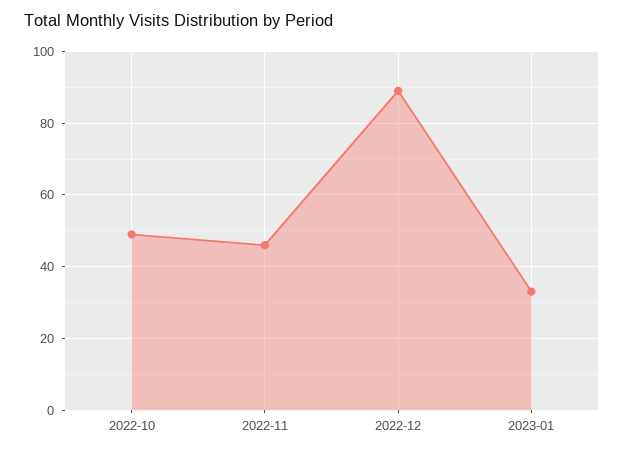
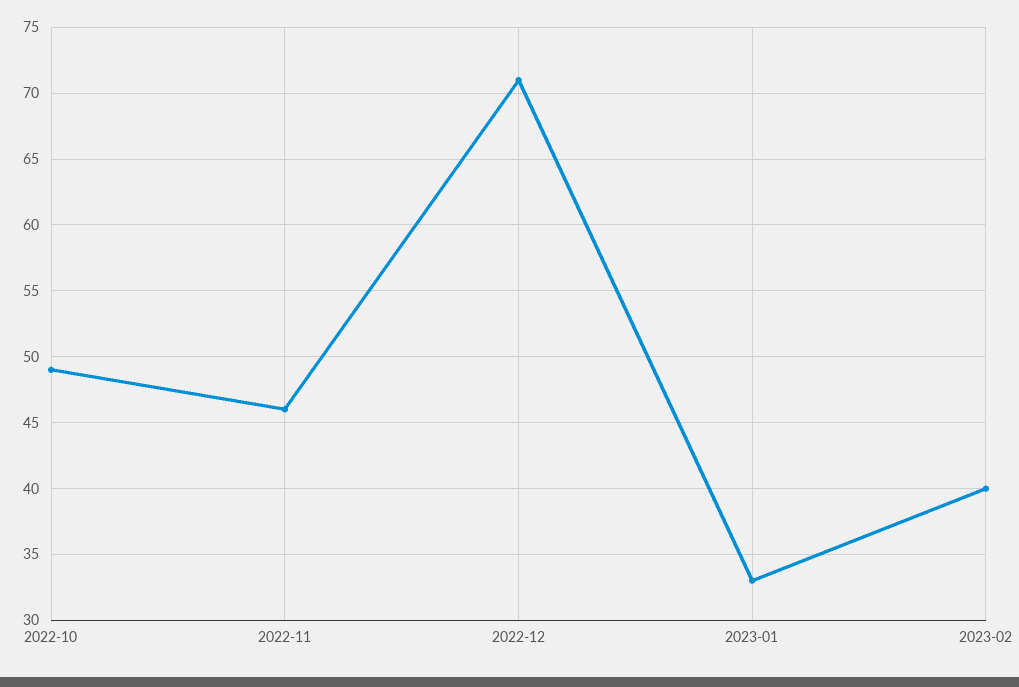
2022-12: 90 -> 71
2023-02: none -> 40

